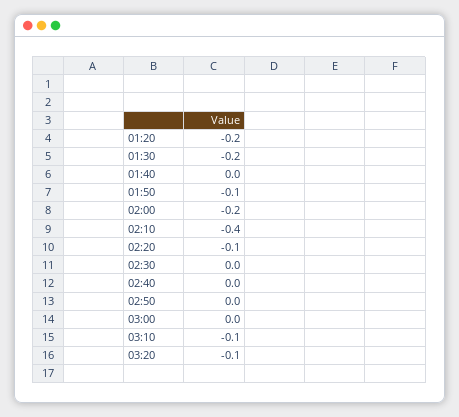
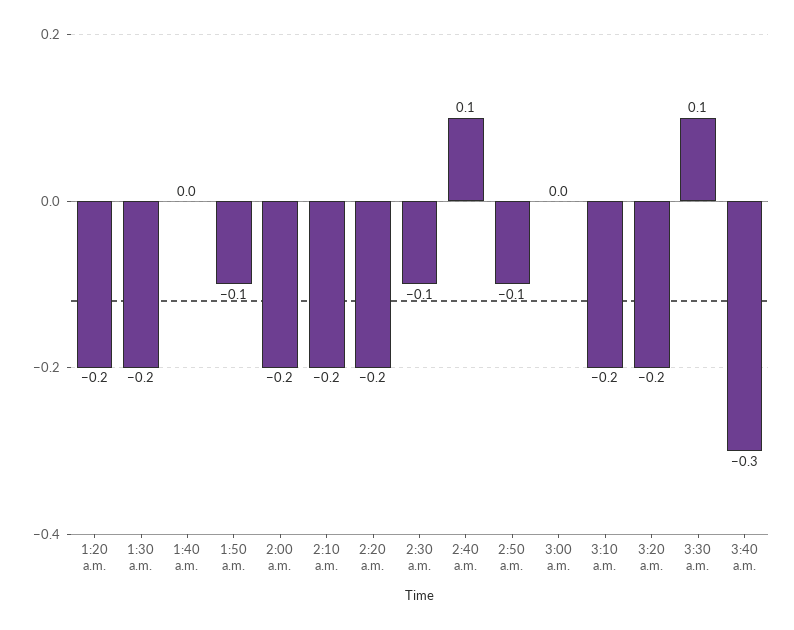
02:10: -0.4 -> -0.2
02:20: -0.1 -> -0.2
02:30: 0 -> -0.1
02:40: 0 -> 0.1
02:50: 0 -> -0.1
03:10: -0.1 -> -0.2
03:20: -0.1 -> -0.2
3:30 a.m.: none -> 0.1
3:40 a.m.: none -> -0.3

